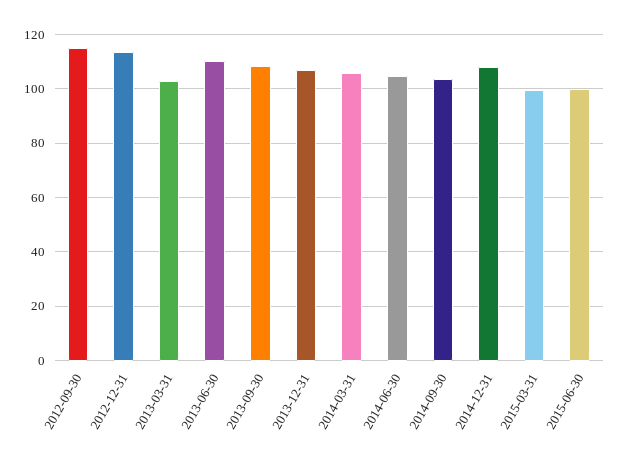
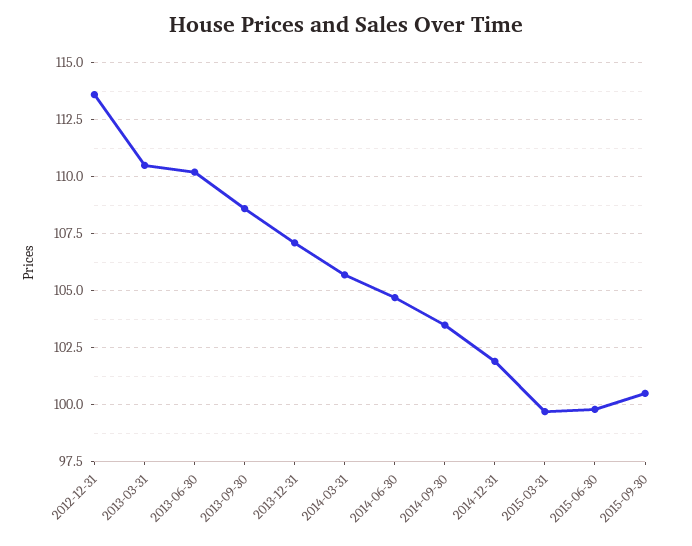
2012-09-30: 115 -> none
2013-03-31: 102.5 -> 110.5
2014-12-31: 107.5 -> 102
2015-09-30: none -> 100.5

